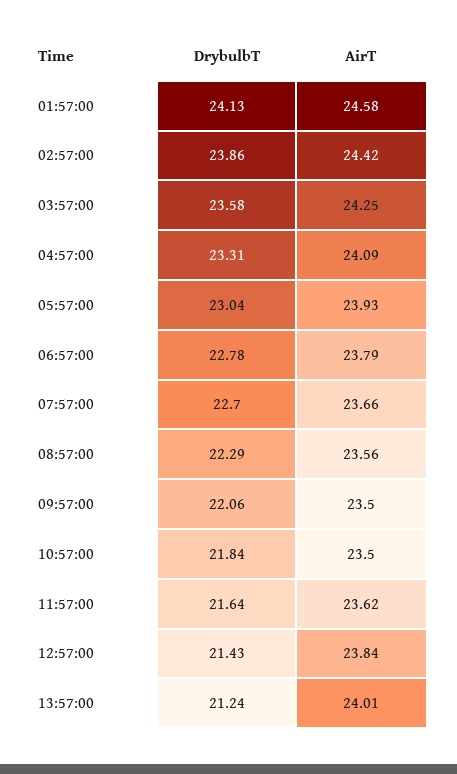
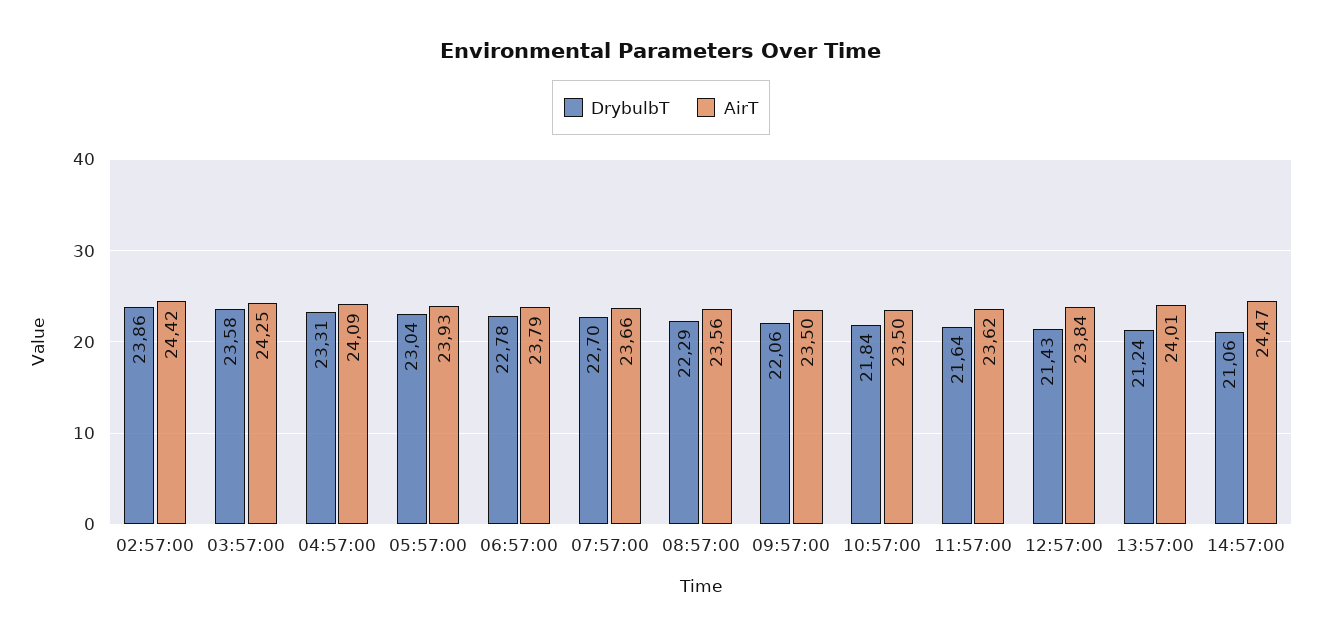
DrybulbT, 01:57:00: 24.13 -> none
AirT, 01:57:00: 24.58 -> none
DrybulbT, 14:57:00: none -> 21.06
AirT, 14:57:00: none -> 24.47

